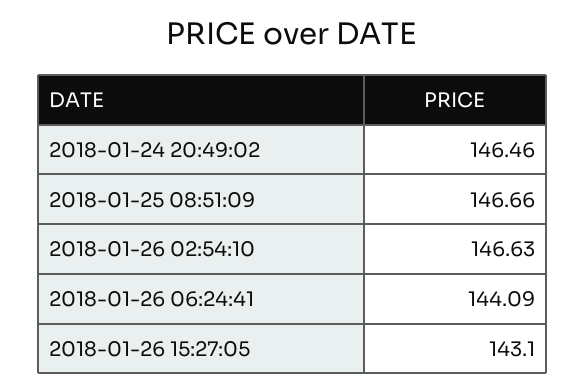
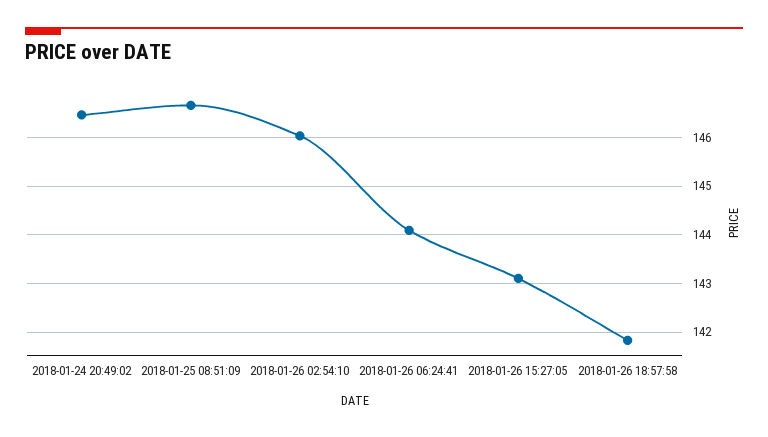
2018-01-26 02:54:10: 146.63 -> 146
2018-01-26 18:57:58: none -> 141.8

